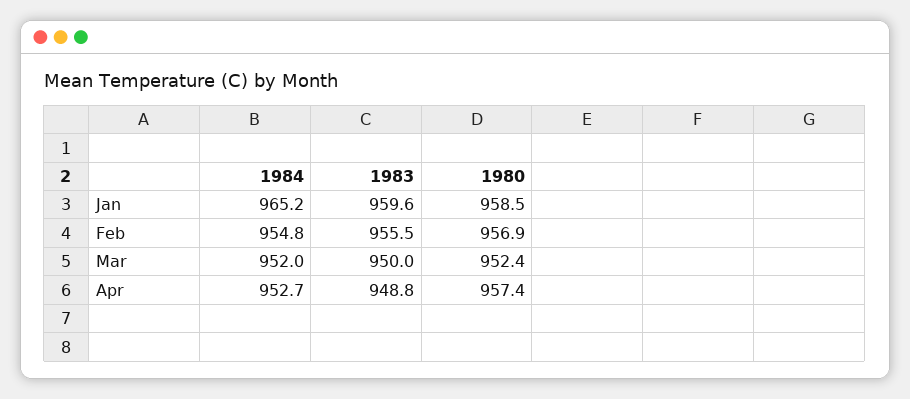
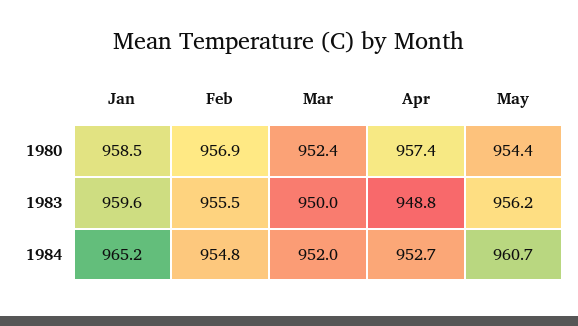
1980, May: none -> 954.4
1983, May: none -> 956.2
1984, May: none -> 960.7

